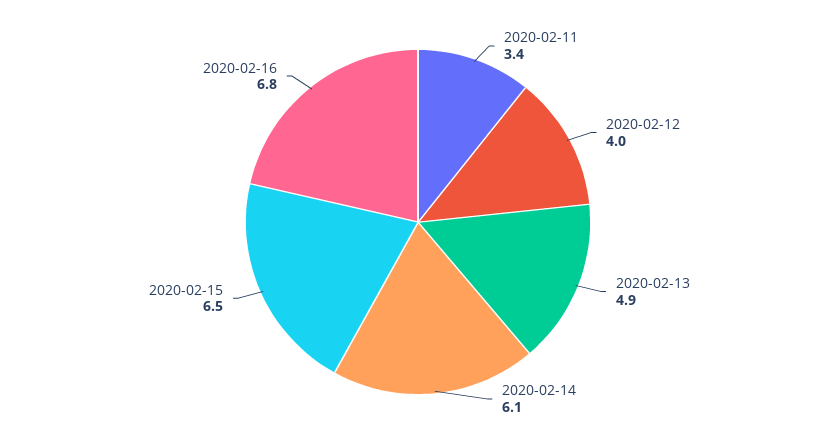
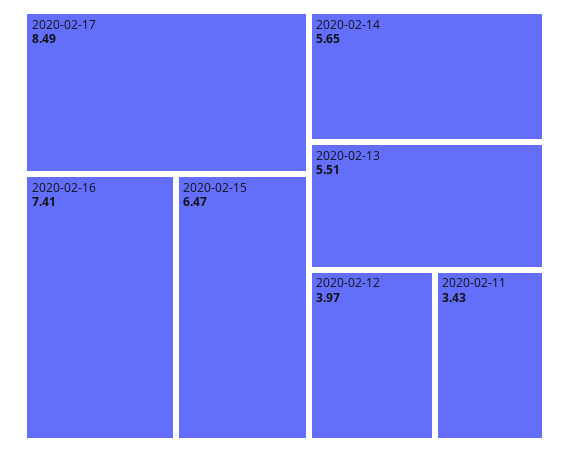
2020-02-13: 4.9 -> 5.51
2020-02-14: 6.1 -> 5.65
2020-02-16: 6.8 -> 7.41
2020-02-17: none -> 8.49

